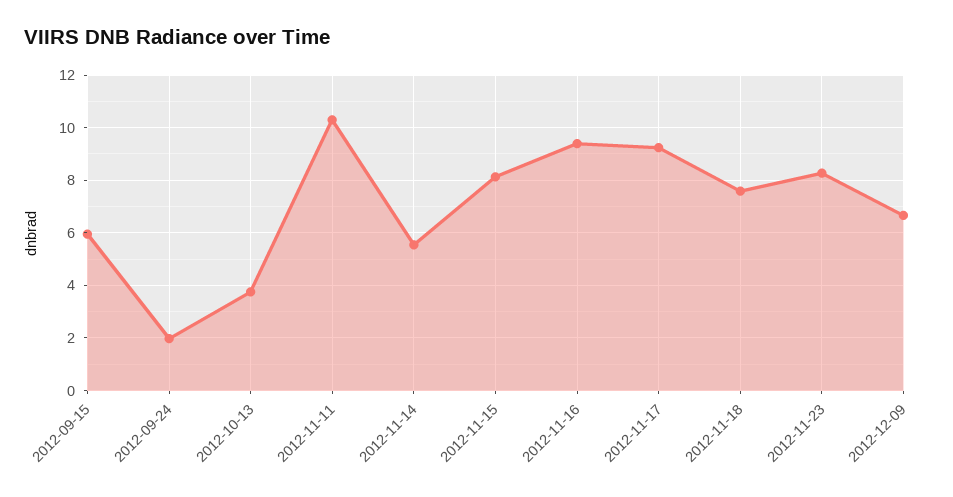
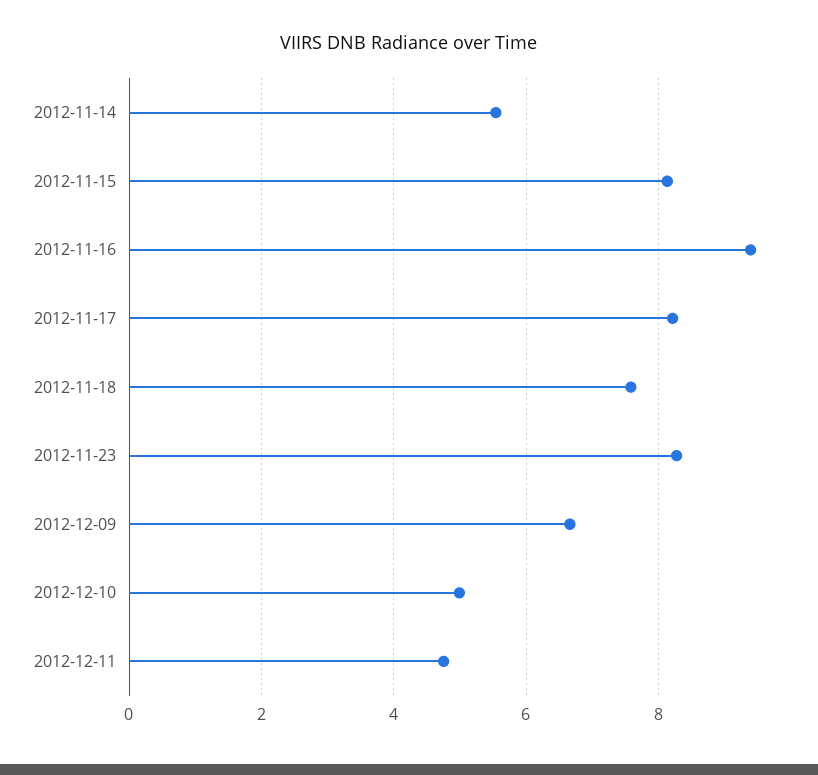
2012-09-15: 6 -> none
2012-09-24: 2 -> none
2012-10-13: 3.75 -> none
2012-11-11: 10.25 -> none
2012-11-17: 9.25 -> 8.2
2012-12-10: none -> 5
2012-12-11: none -> 4.8

